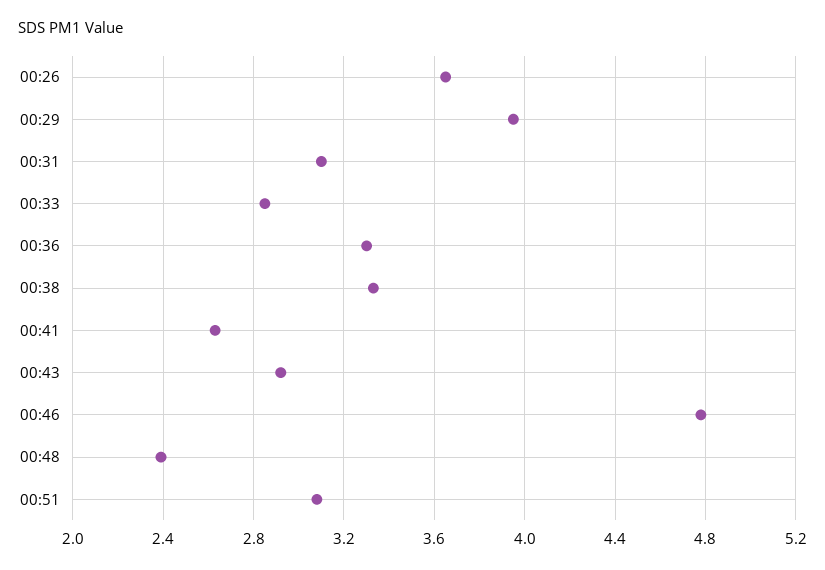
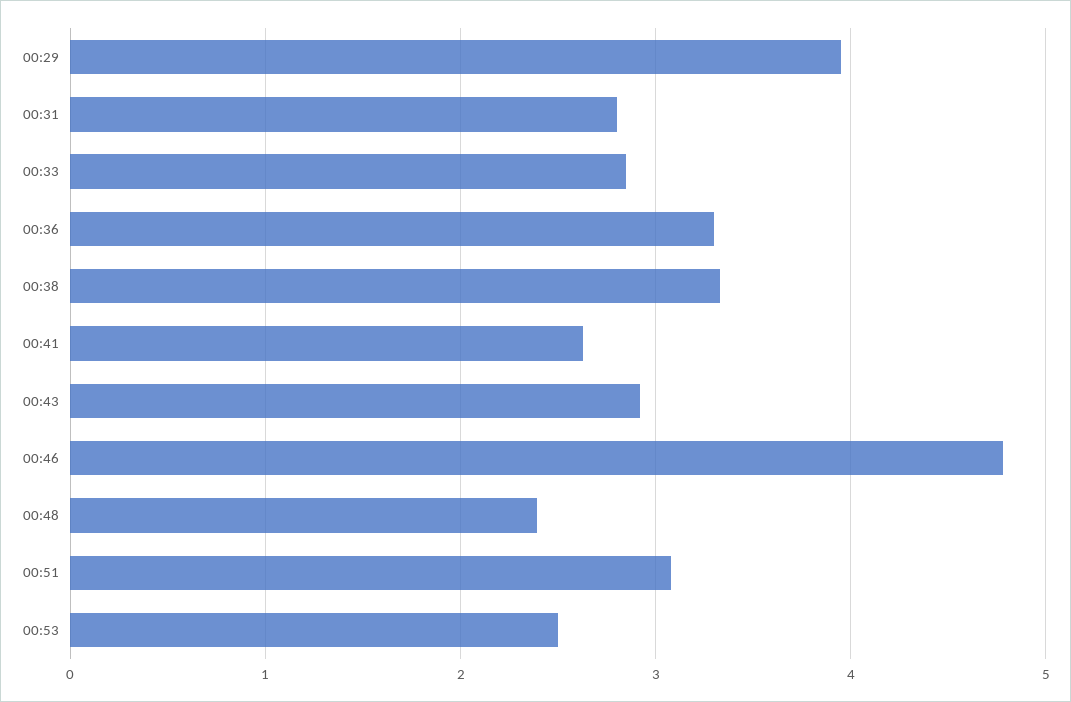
00:26: 3.65 -> none
00:31: 3.1 -> 2.8
00:53: none -> 2.5

